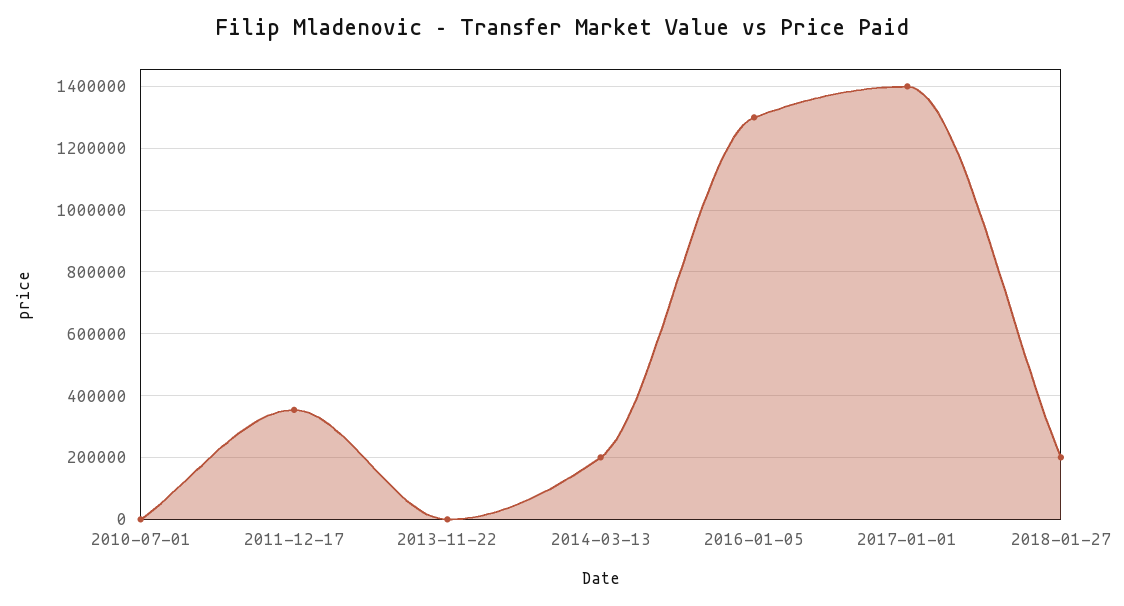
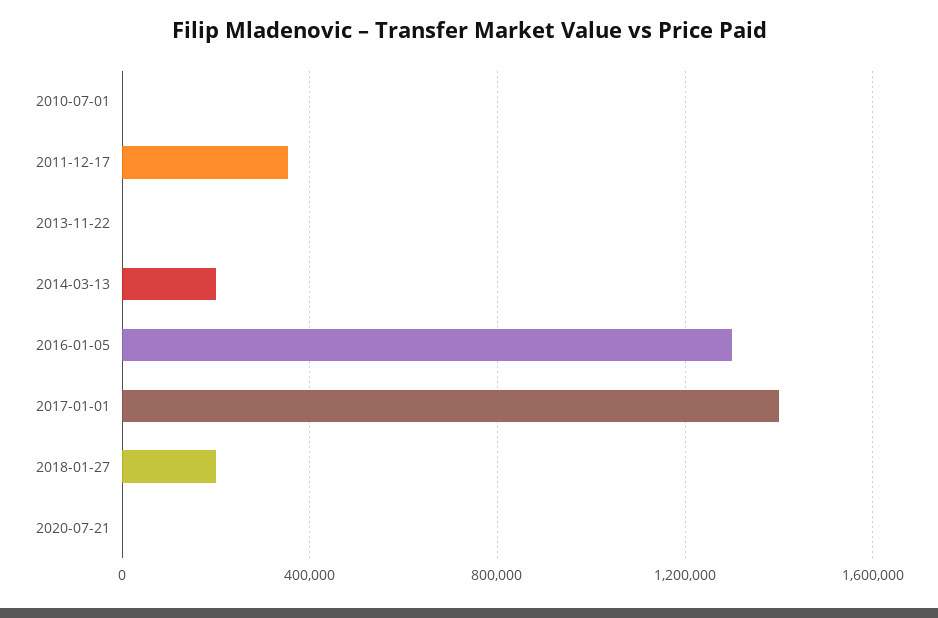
2020-07-21: none -> 0

